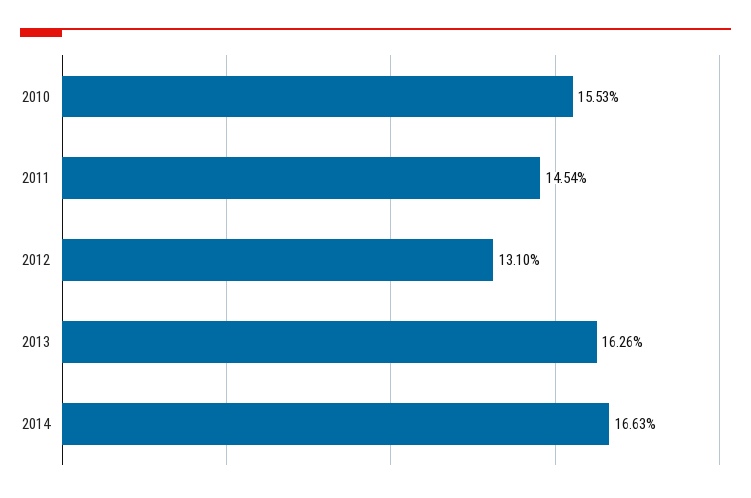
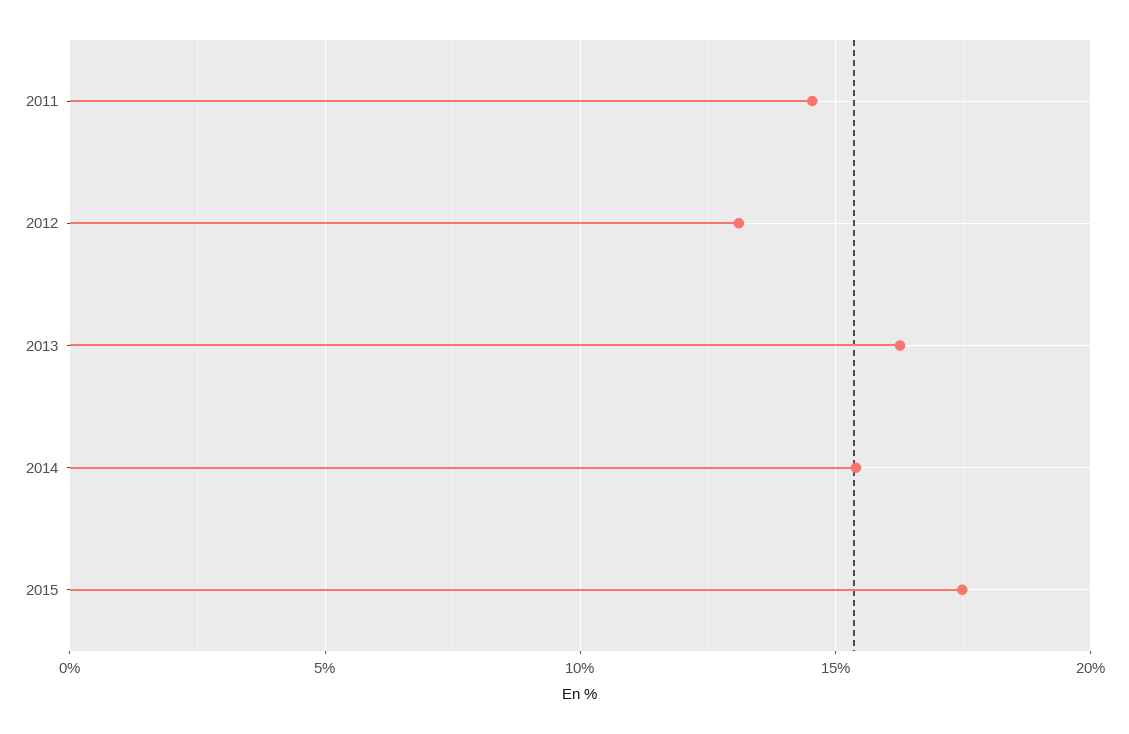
2010: 15.53 -> none
2014: 16.63 -> 15.5
2015: none -> 17.5

